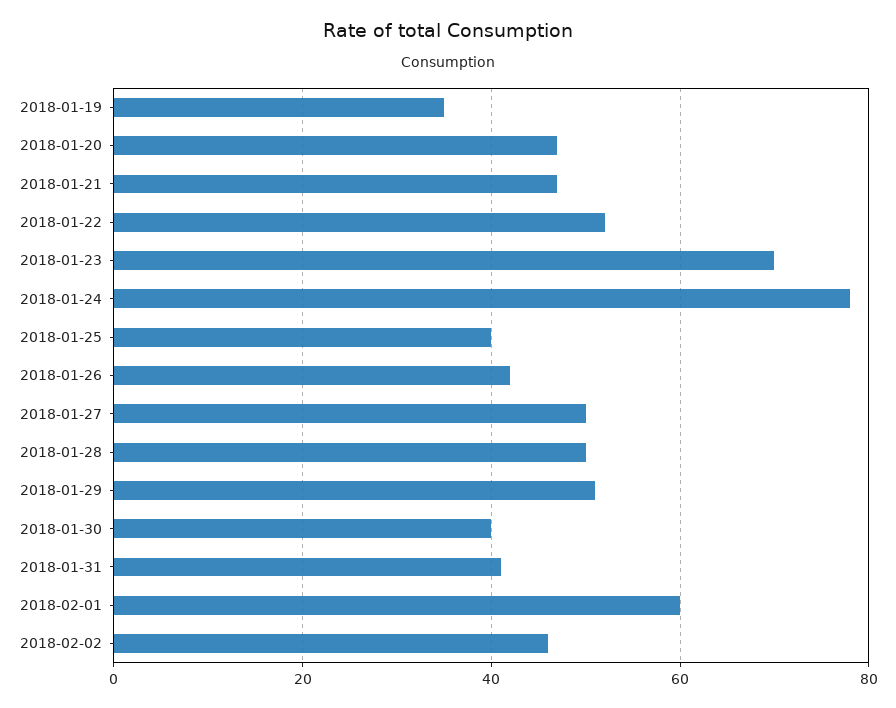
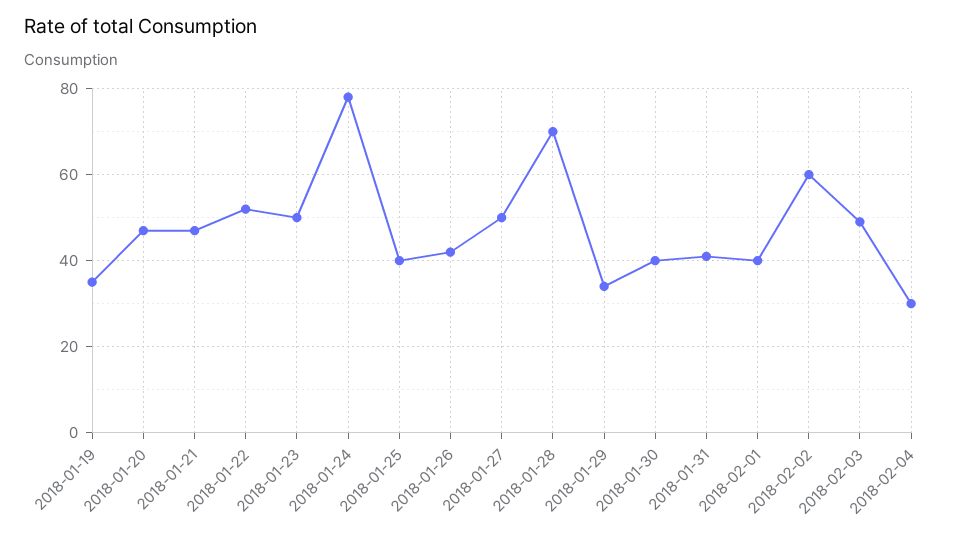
2018-01-23: 70 -> 50
2018-01-28: 50 -> 70
2018-01-29: 50 -> 35
2018-02-01: 60 -> 40
2018-02-02: 45 -> 60
2018-02-03: none -> 50
2018-02-04: none -> 30

